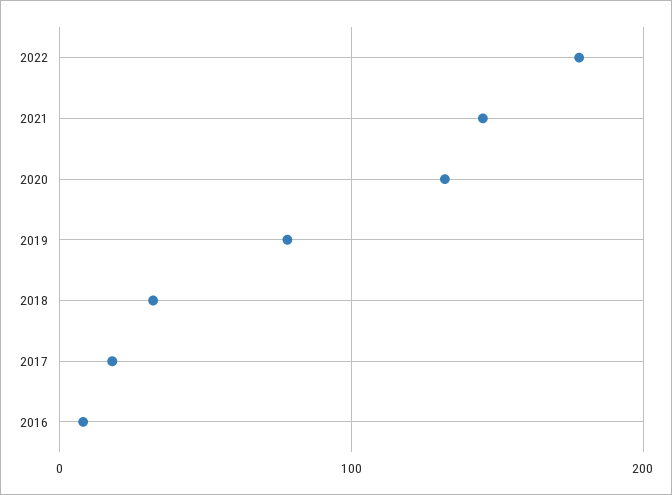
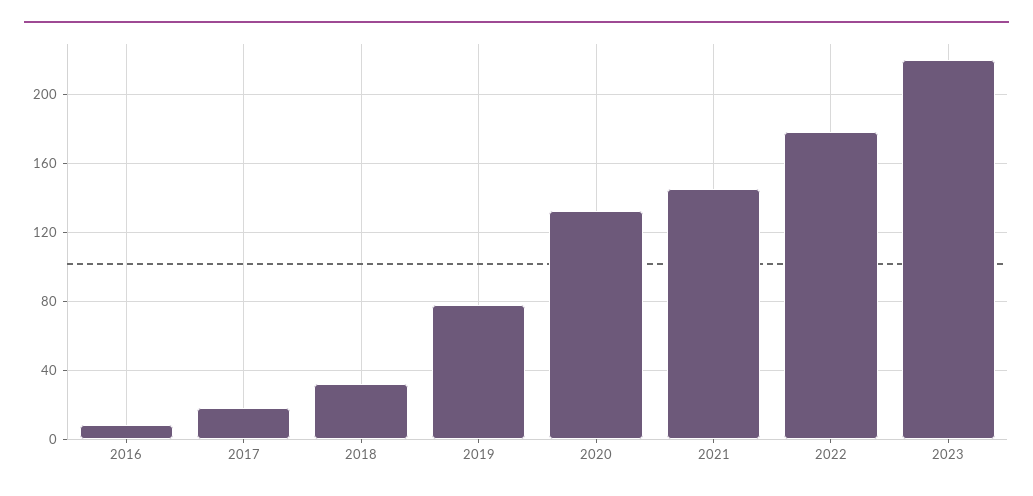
2023: none -> 220

